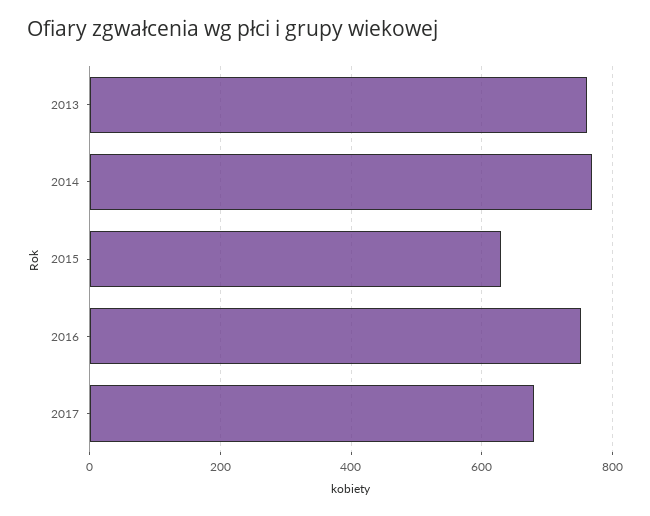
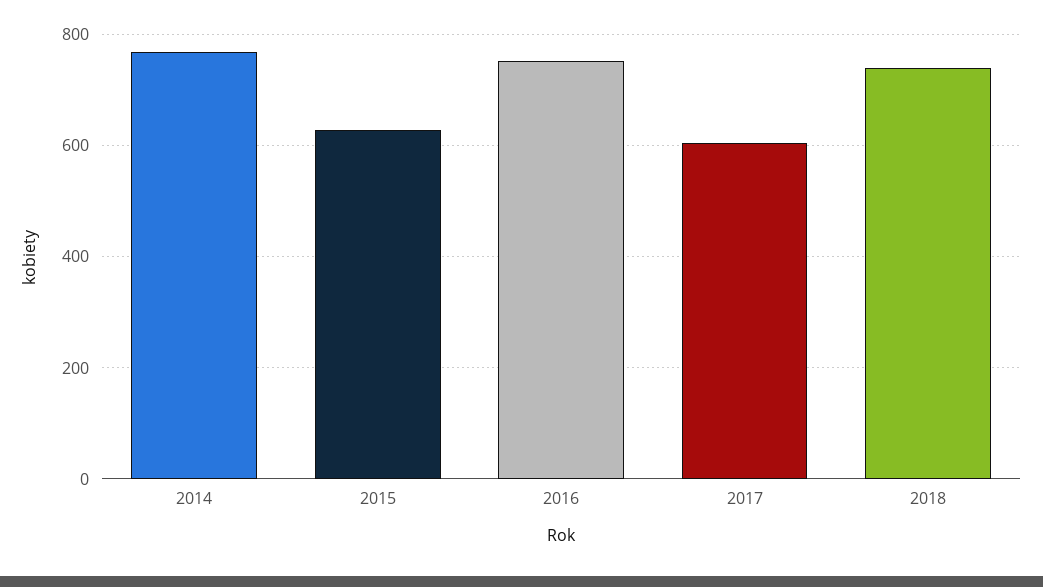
2013: 760 -> none
2017: 680 -> 600
2018: none -> 740

